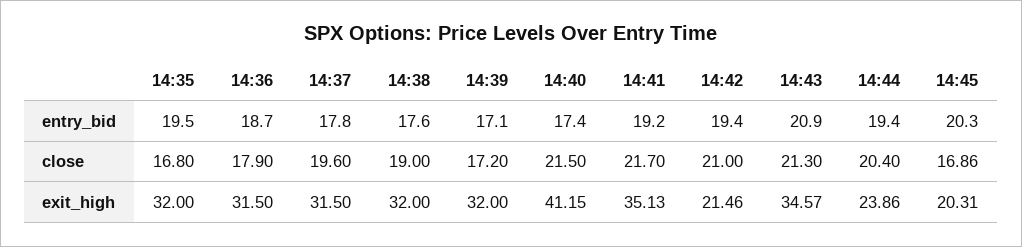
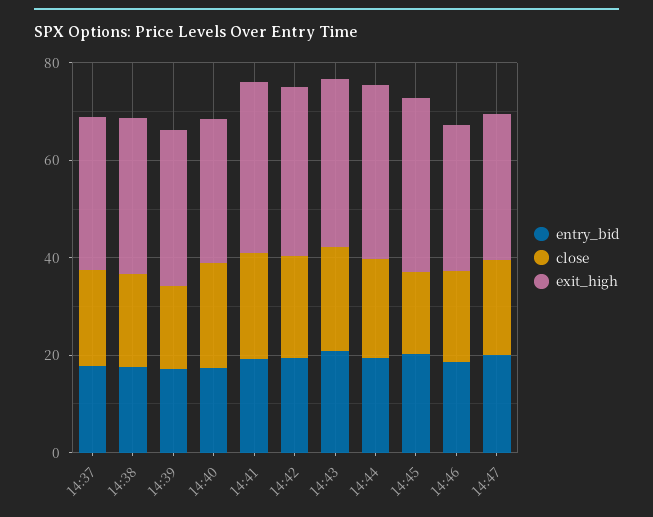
entry_bid, 14:35: 19.5 -> none
entry_bid, 14:36: 18.7 -> none
close, 14:35: 16.8 -> none
close, 14:36: 17.9 -> none
exit_high, 14:35: 32 -> none
exit_high, 14:36: 31.5 -> none
exit_high, 14:40: 41.15 -> 30
exit_high, 14:42: 21.46 -> 35
exit_high, 14:44: 23.86 -> 35
exit_high, 14:45: 20.31 -> 35
entry_bid, 14:46: none -> 20
close, 14:46: none -> 20
exit_high, 14:46: none -> 30
entry_bid, 14:47: none -> 20
close, 14:47: none -> 20
exit_high, 14:47: none -> 30

